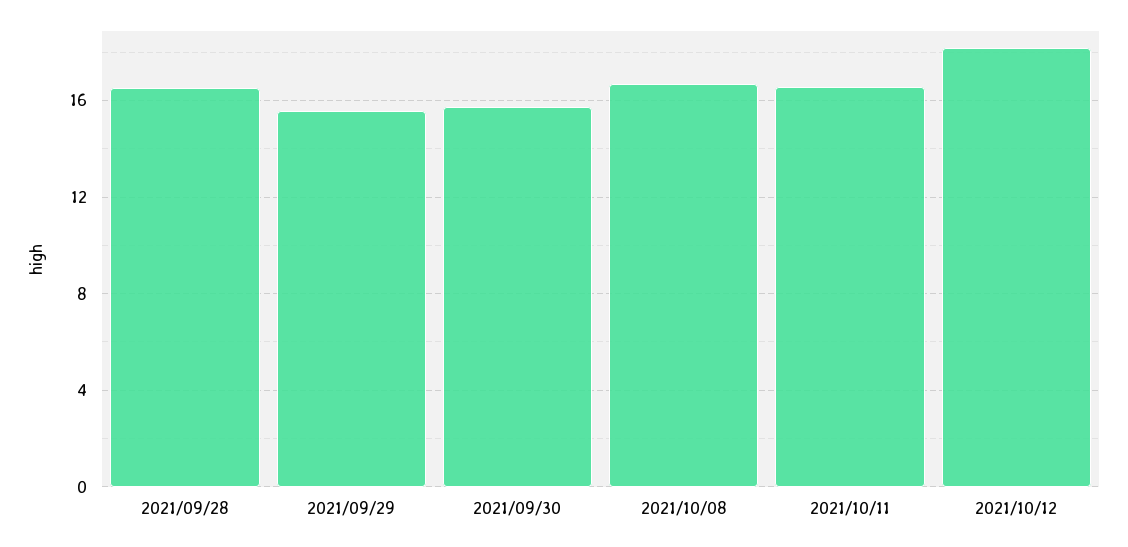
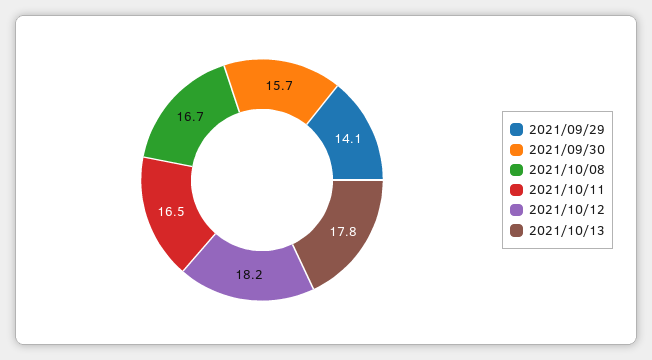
2021/09/28: 16.5 -> none
2021/09/29: 15.5 -> 14.1
2021/10/13: none -> 17.8

